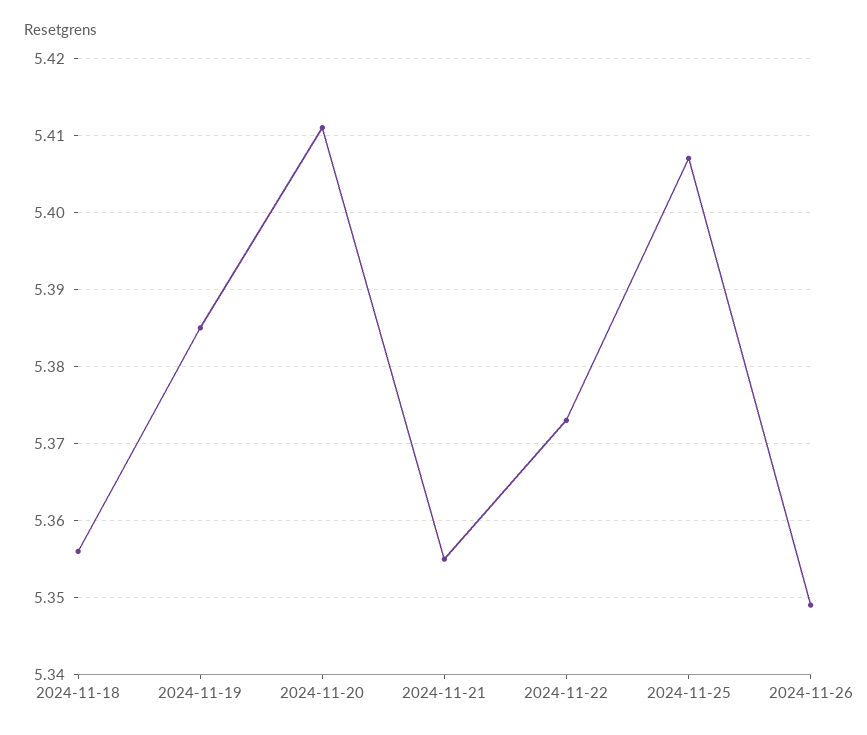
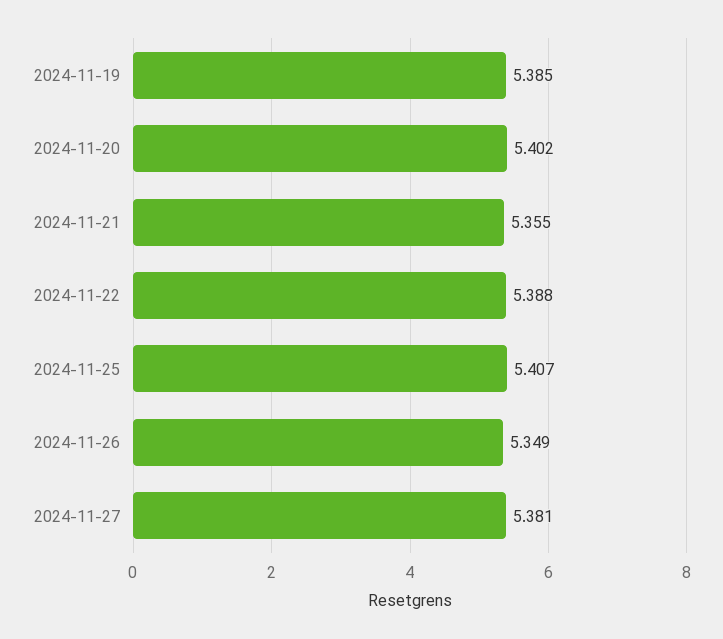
2024-11-18: 5.356 -> none
2024-11-20: 5.411 -> 5.402
2024-11-22: 5.373 -> 5.388
2024-11-27: none -> 5.381

